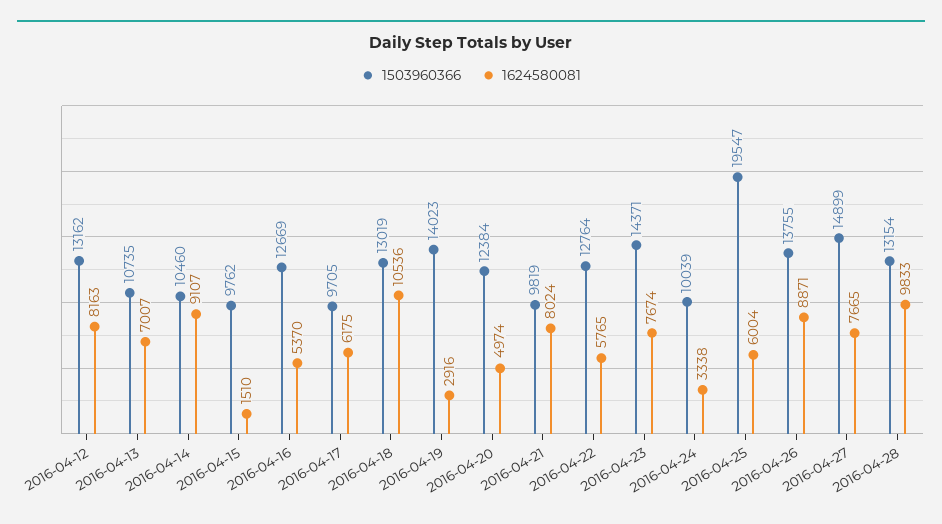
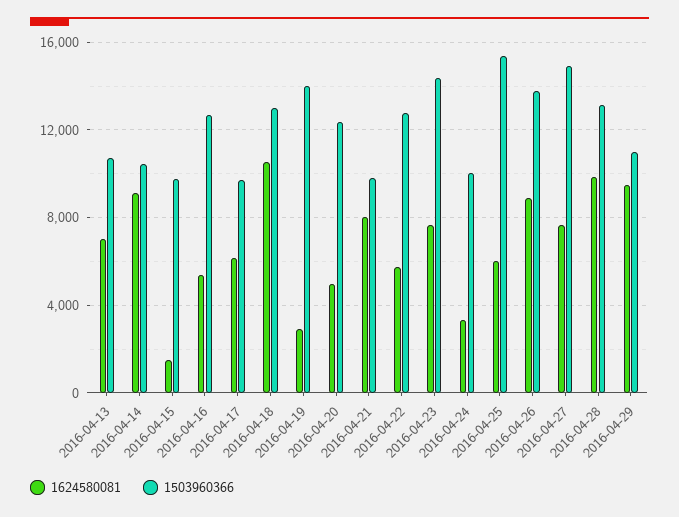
1503960366, 2016-04-12: 13162 -> none
1624580081, 2016-04-12: 8163 -> none
1503960366, 2016-04-25: 19547 -> 15500
1624580081, 2016-04-29: none -> 9500
1503960366, 2016-04-29: none -> 11000

